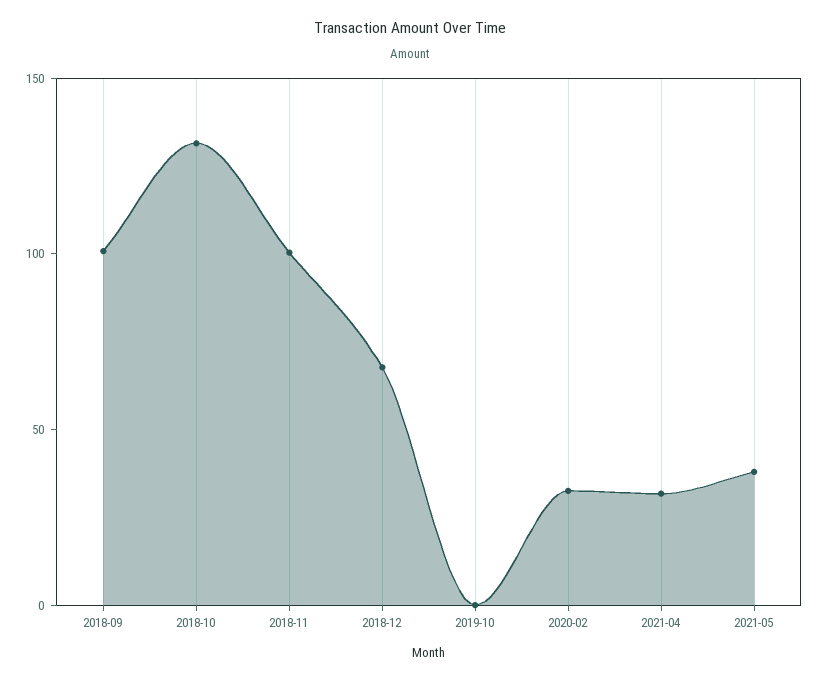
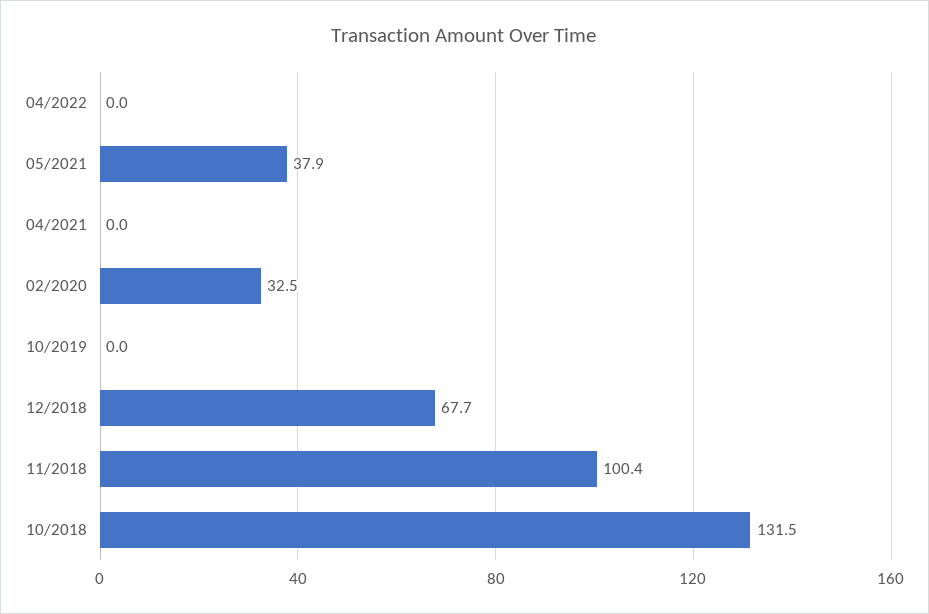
2018-09: 100 -> none
2021-04: 30 -> 0
04/2022: none -> 0

